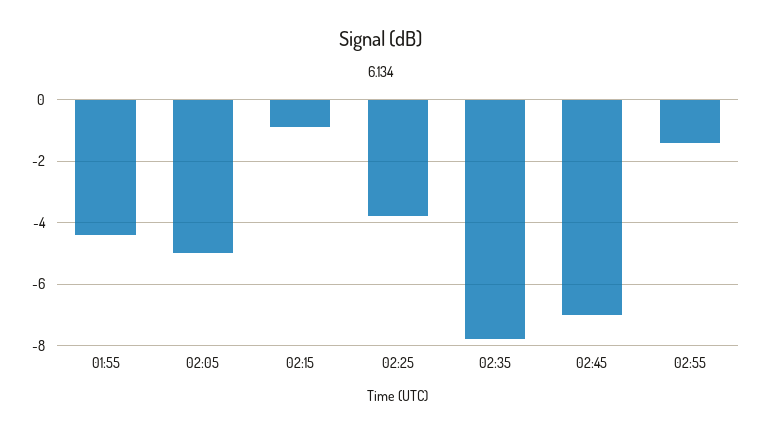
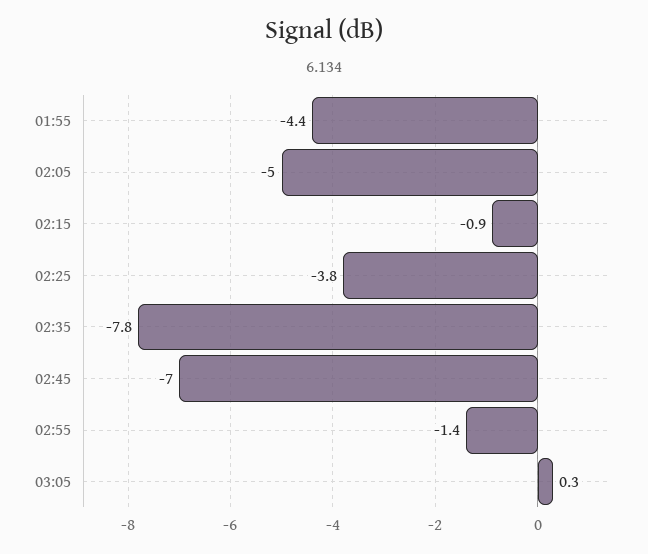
03:05: none -> 0.3

